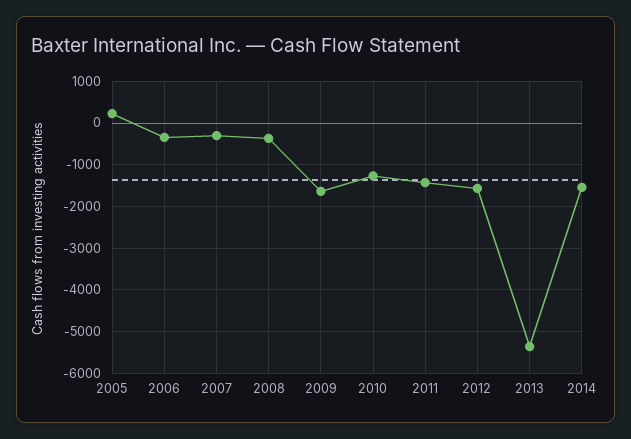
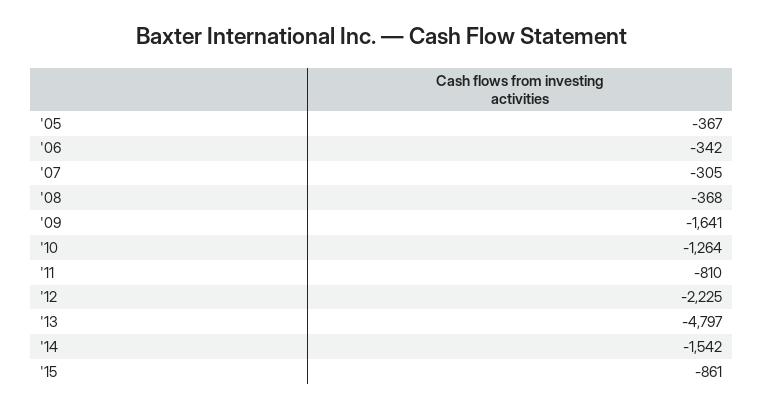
2005: 200 -> -367
2011: -1400 -> -810
2012: -1600 -> -2225
2013: -5400 -> -4797
'15: none -> -861

